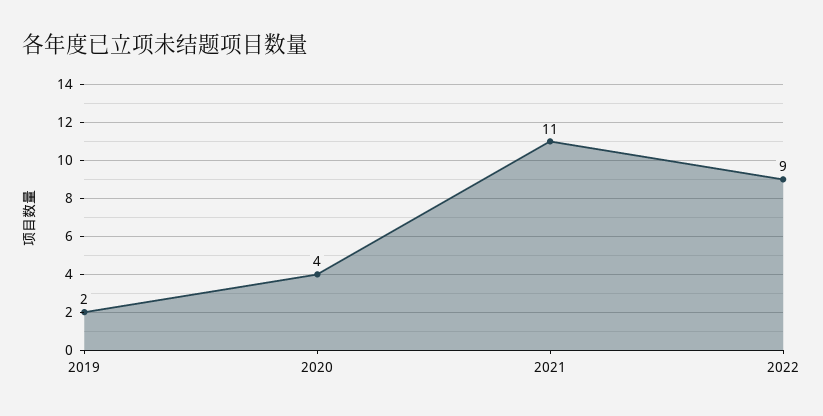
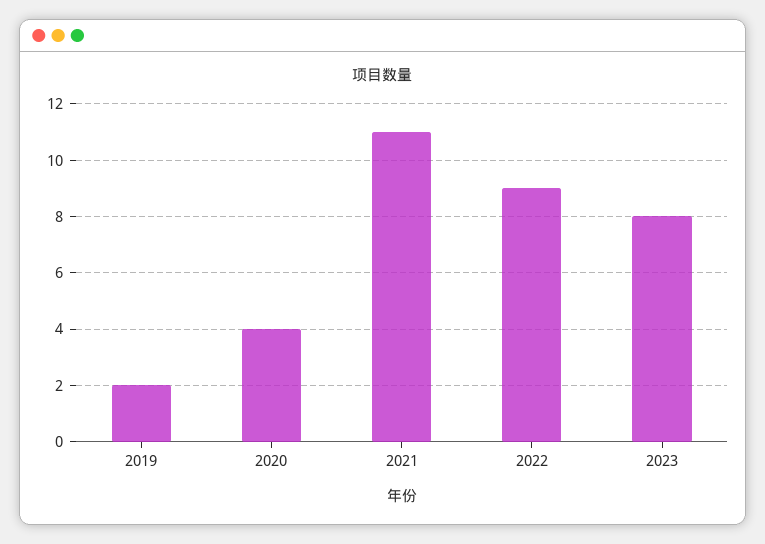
2023: none -> 8

